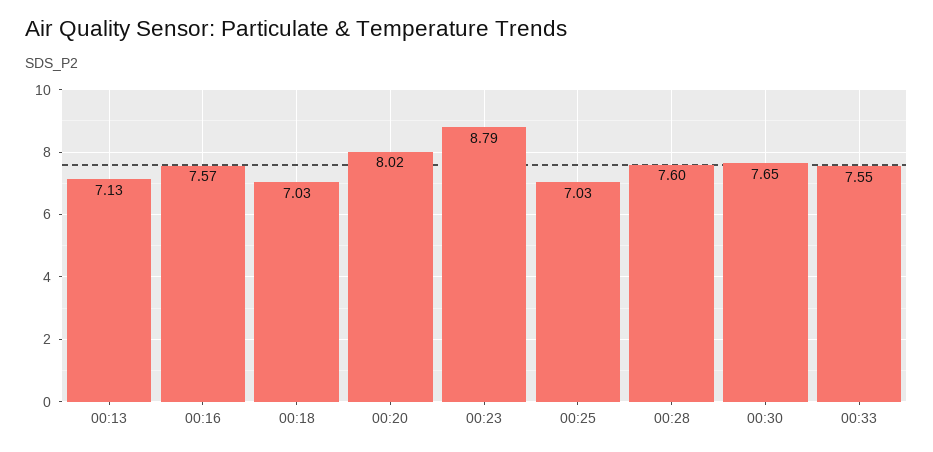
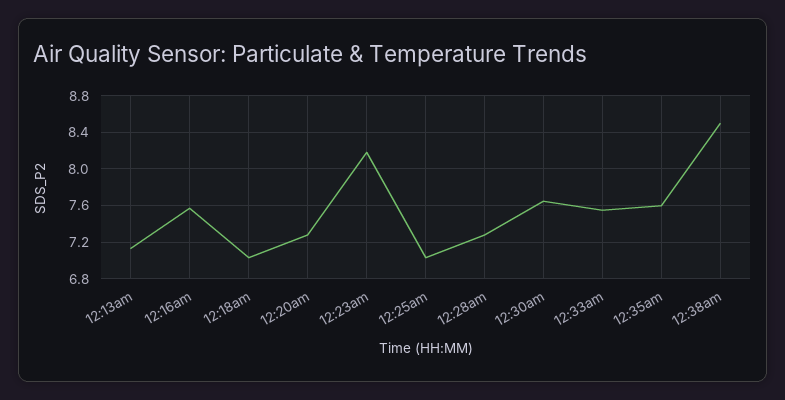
00:20: 8.02 -> 7.3
00:23: 8.79 -> 8.2
00:28: 7.6 -> 7.3
12:35am: none -> 7.6
12:38am: none -> 8.5

